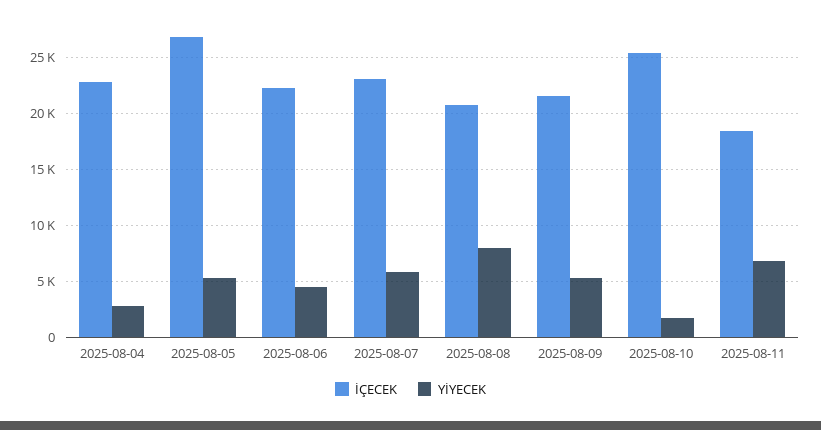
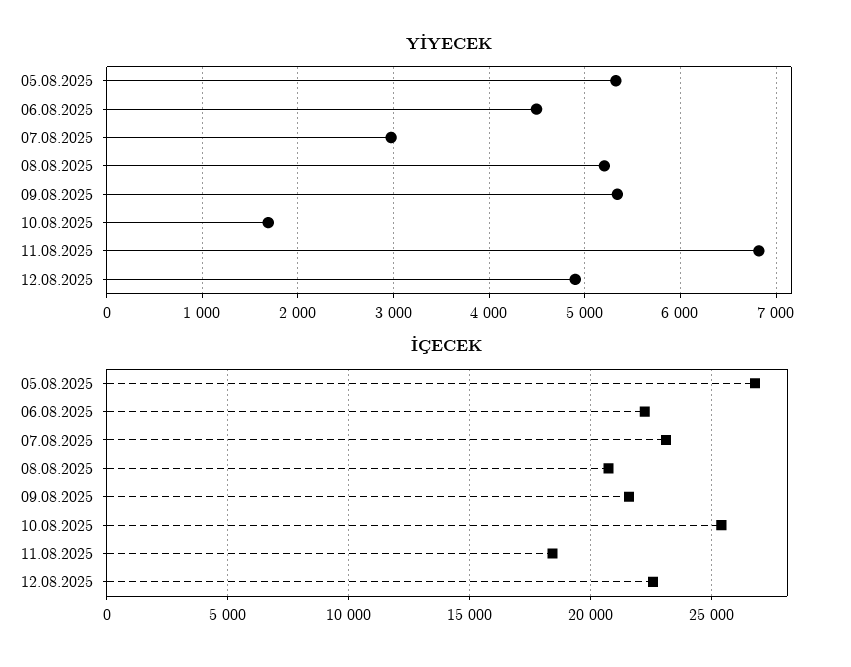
İÇECEK, 2025-08-04: 23000 -> none
YİYECEK, 2025-08-04: 3000 -> none
YİYECEK, 2025-08-07: 6000 -> 3000
YİYECEK, 2025-08-08: 8000 -> 5200
YİYECEK, 12.08.2025: none -> 4900
İÇECEK, 12.08.2025: none -> 22500

